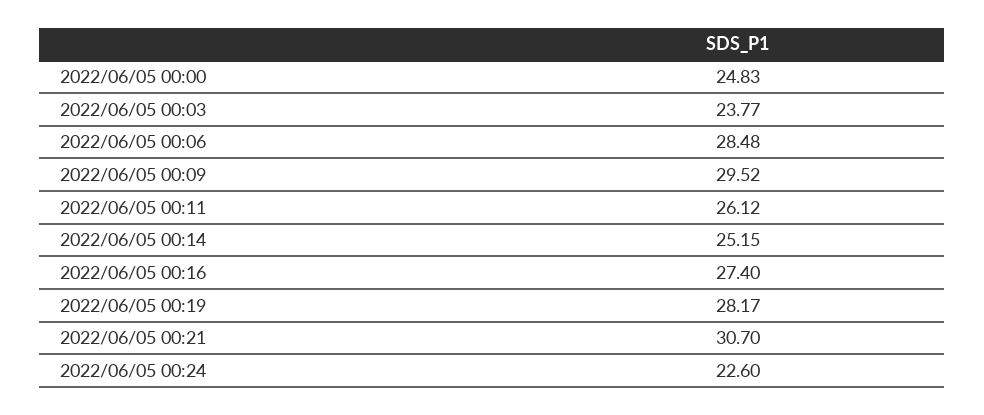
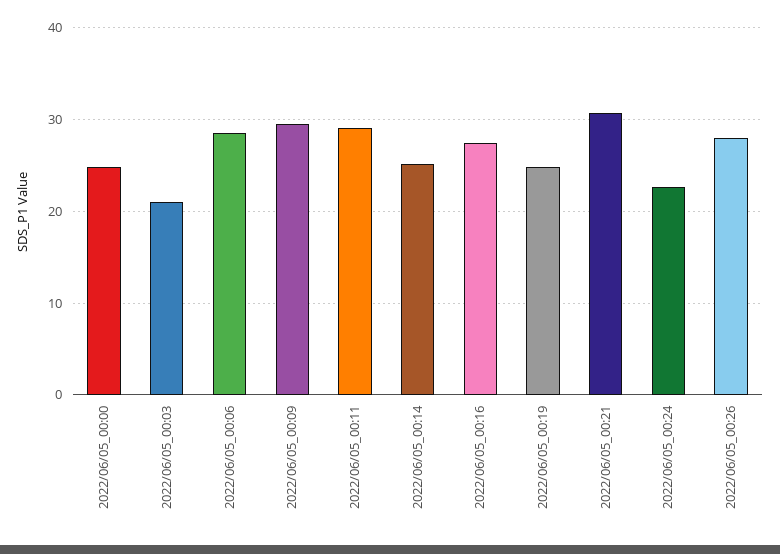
2022/06/05 00:03: 23.77 -> 21
2022/06/05 00:11: 26.12 -> 29
2022/06/05 00:19: 28.17 -> 25
2022/06/05_00:26: none -> 28

